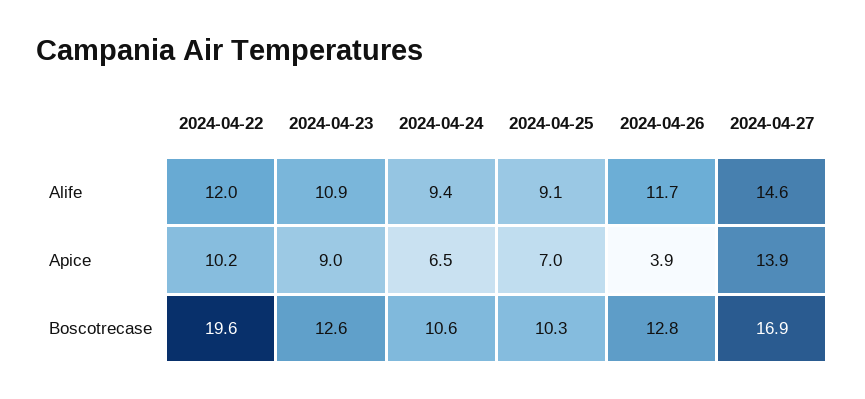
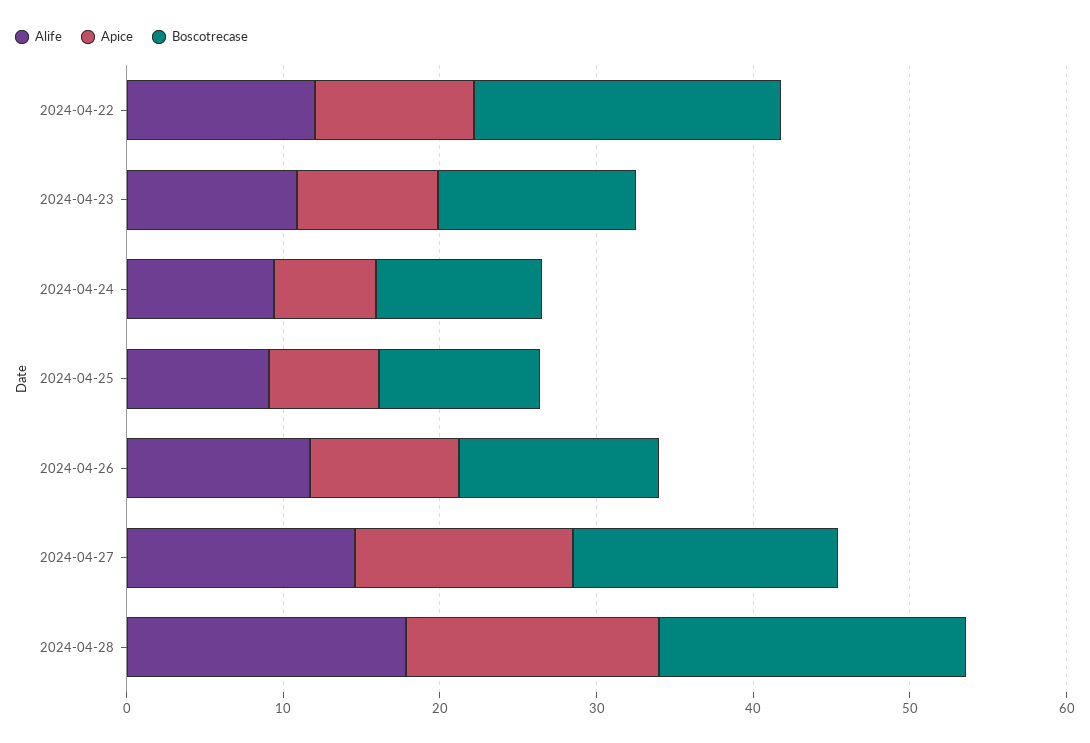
Apice, 2024-04-26: 3.9 -> 10
Alife, 2024-04-28: none -> 18
Apice, 2024-04-28: none -> 16
Boscotrecase, 2024-04-28: none -> 20

